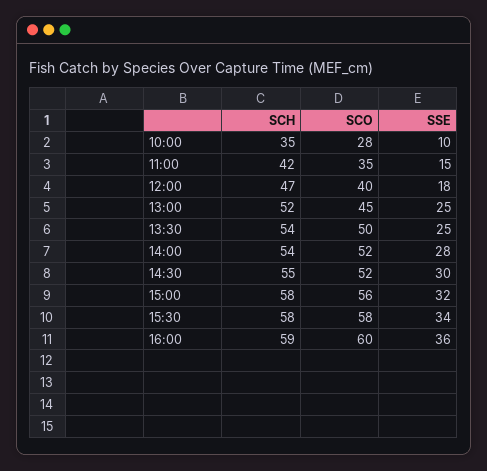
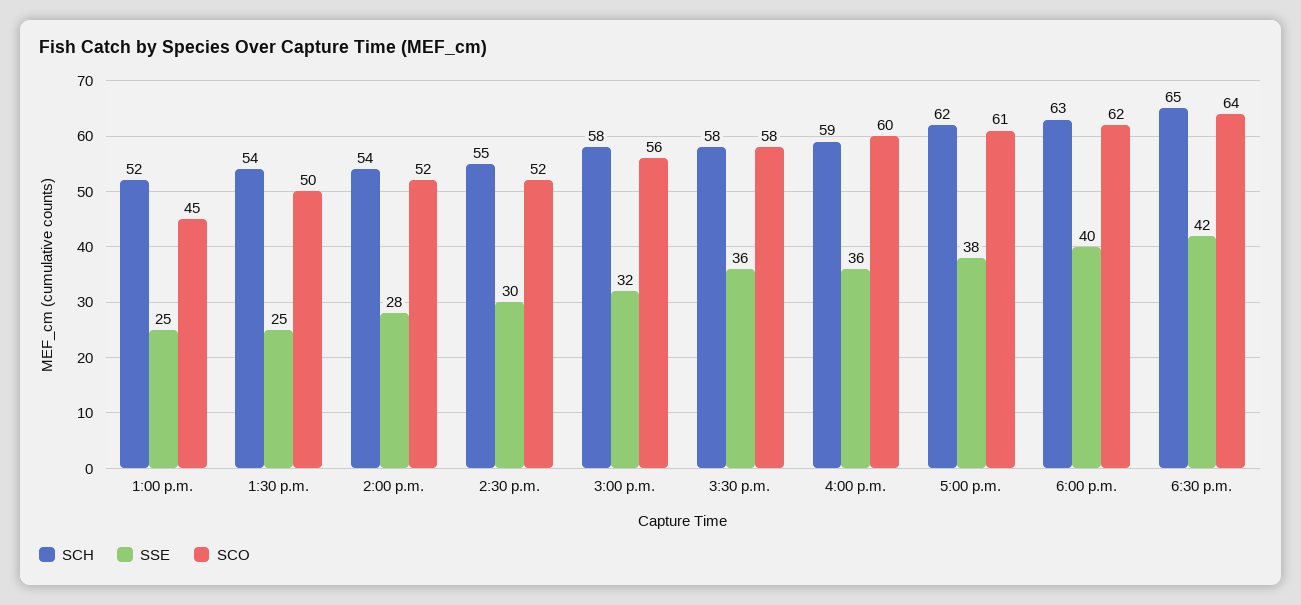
SCH, 10:00: 35 -> none
SCO, 10:00: 28 -> none
SSE, 10:00: 10 -> none
SCH, 11:00: 42 -> none
SCO, 11:00: 35 -> none
SSE, 11:00: 15 -> none
SCH, 12:00: 47 -> none
SCO, 12:00: 40 -> none
SSE, 12:00: 18 -> none
SSE, 15:30: 34 -> 36
SCH, 5:00 p.m.: none -> 62
SSE, 5:00 p.m.: none -> 38
SCO, 5:00 p.m.: none -> 61
SCH, 6:00 p.m.: none -> 63
SSE, 6:00 p.m.: none -> 40
SCO, 6:00 p.m.: none -> 62
SCH, 6:30 p.m.: none -> 65
SSE, 6:30 p.m.: none -> 42
SCO, 6:30 p.m.: none -> 64

